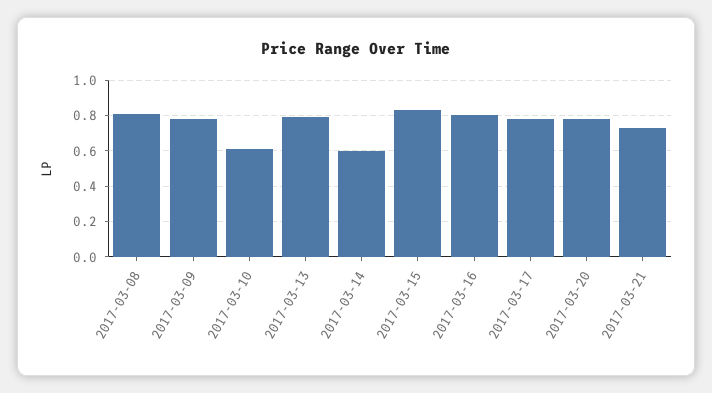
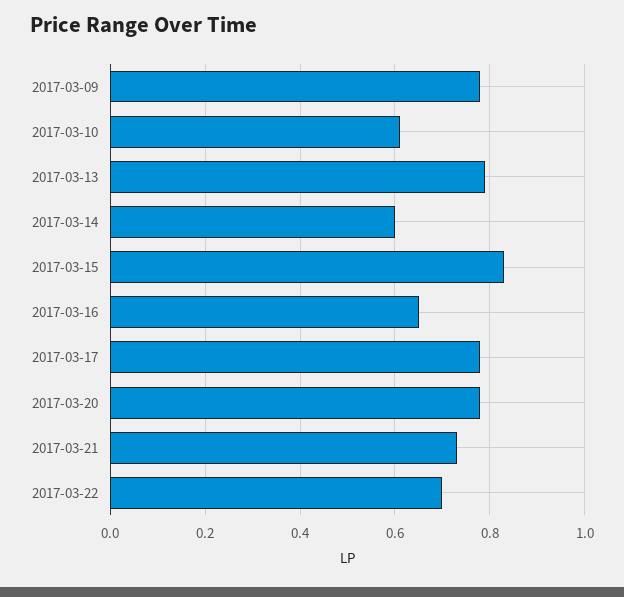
2017-03-08: 0.8 -> none
2017-03-16: 0.8 -> 0.65
2017-03-22: none -> 0.7

